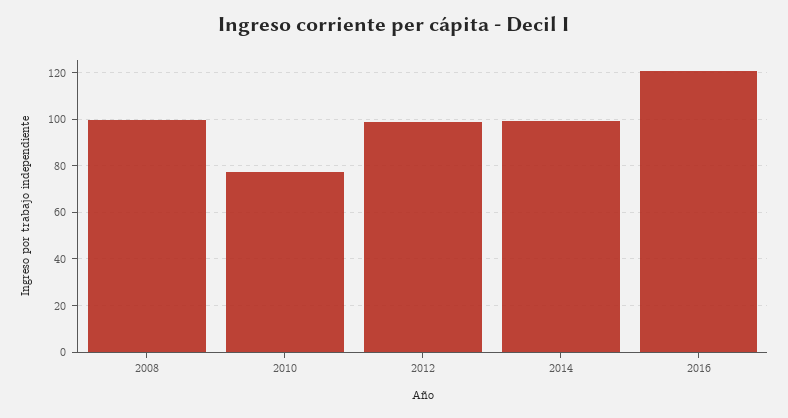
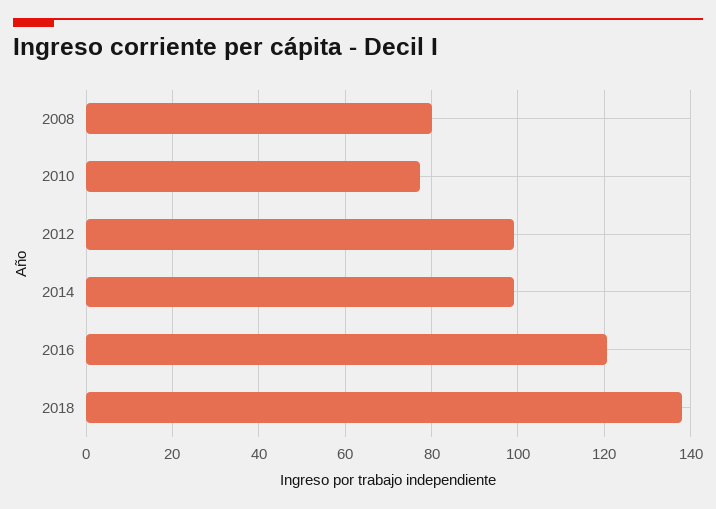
2008: 100 -> 80
2018: none -> 138

